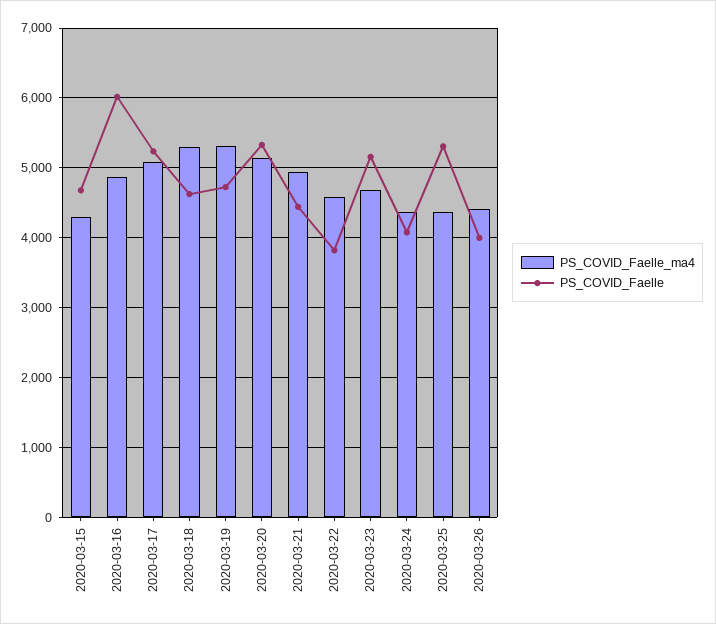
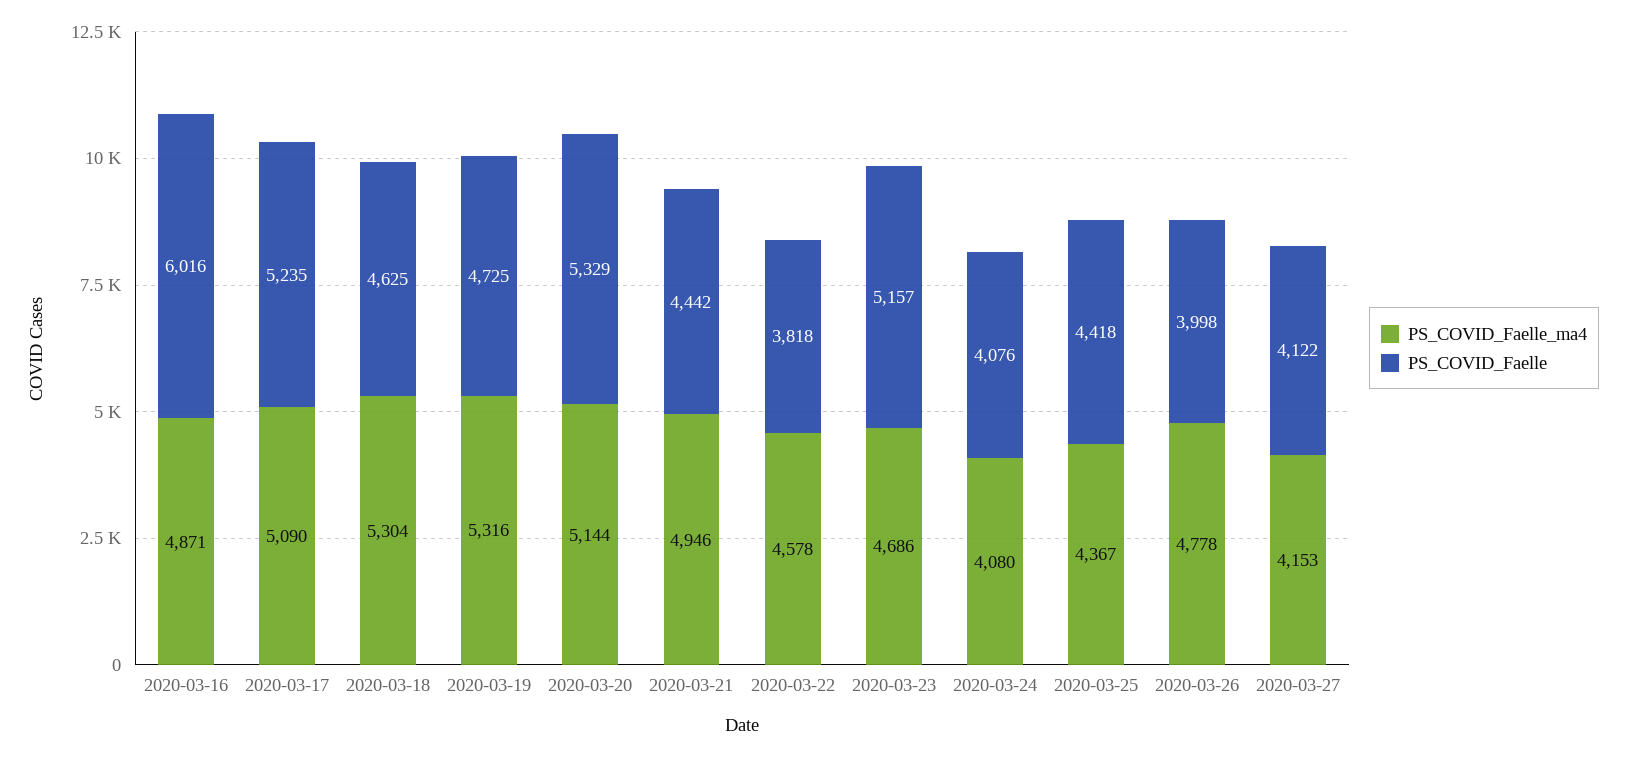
PS_COVID_Faelle_ma4, 2020-03-15: 4300 -> none
PS_COVID_Faelle, 2020-03-15: 4700 -> none
PS_COVID_Faelle_ma4, 2020-03-24: 4400 -> 4080
PS_COVID_Faelle, 2020-03-25: 5300 -> 4418
PS_COVID_Faelle_ma4, 2020-03-26: 4400 -> 4778
PS_COVID_Faelle_ma4, 2020-03-27: none -> 4153
PS_COVID_Faelle, 2020-03-27: none -> 4122

